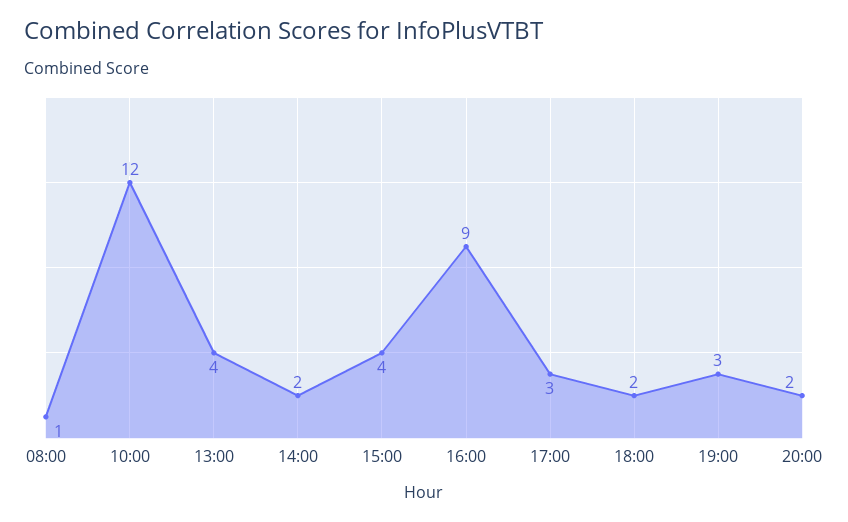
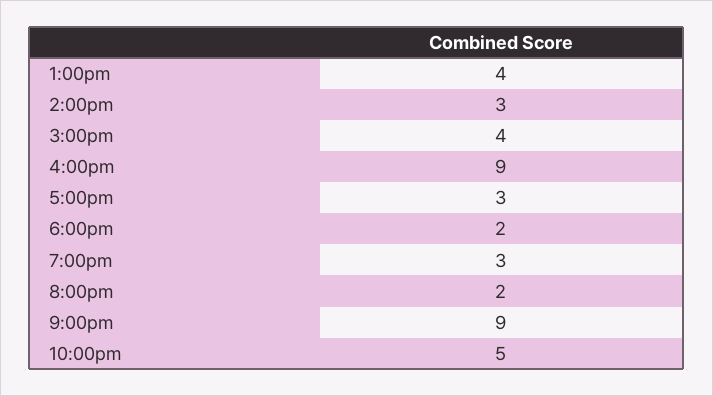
08:00: 1 -> none
10:00: 12 -> none
14:00: 2 -> 3
9:00pm: none -> 9
10:00pm: none -> 5

